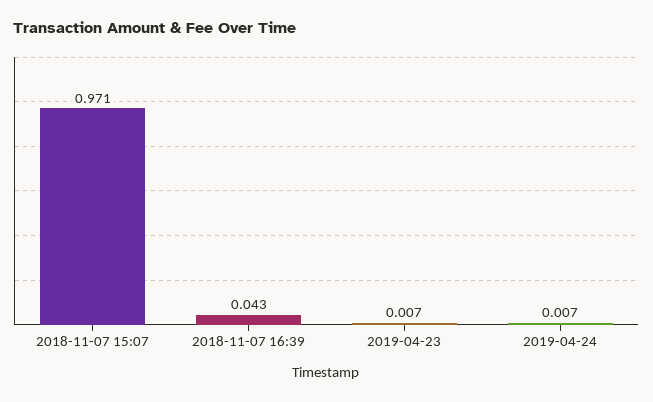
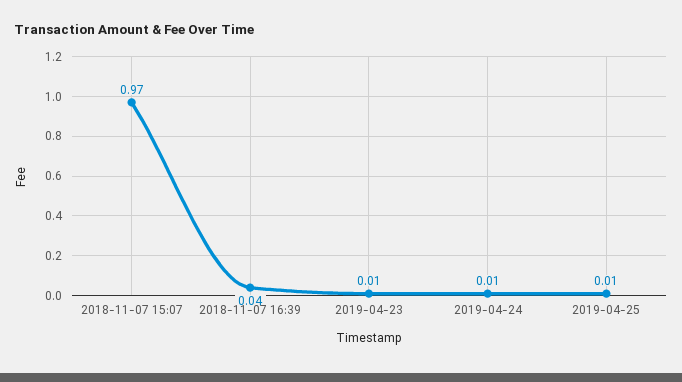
2019-04-25: none -> 0.01

